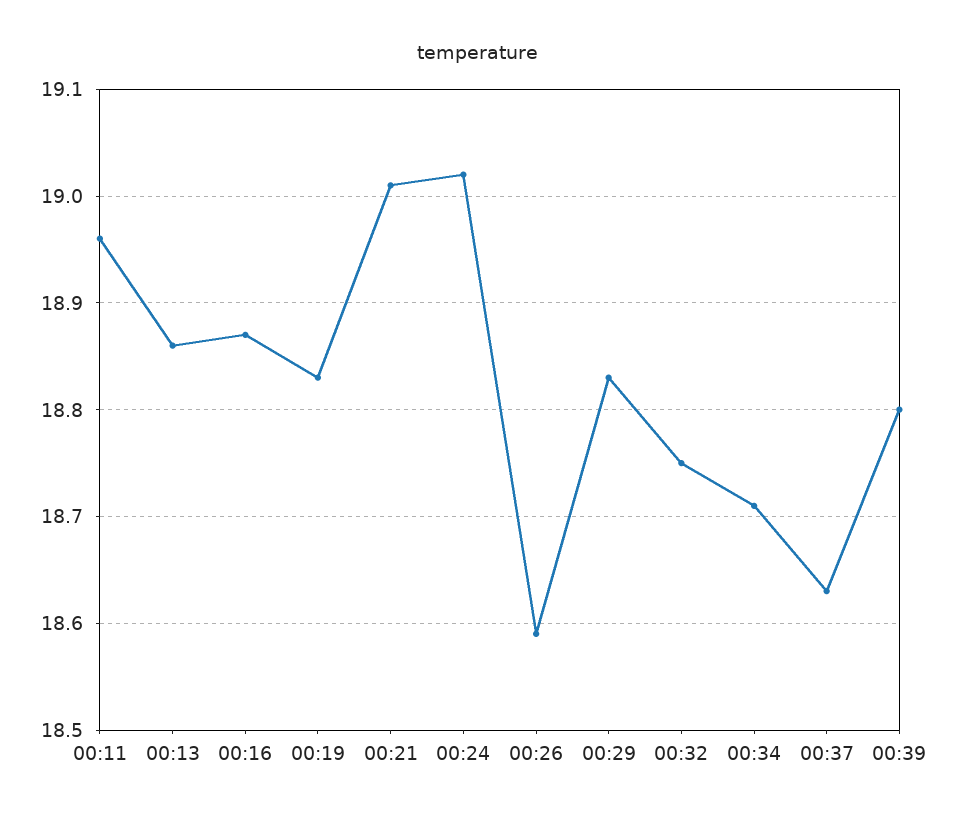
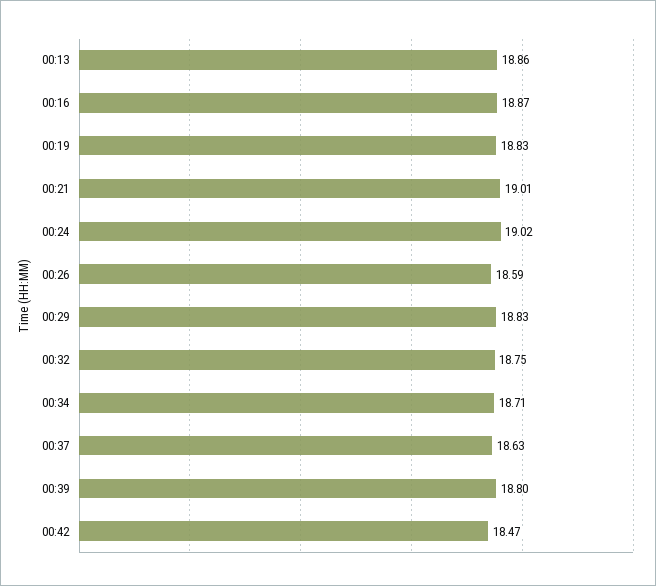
00:11: 18.96 -> none
00:42: none -> 18.47

